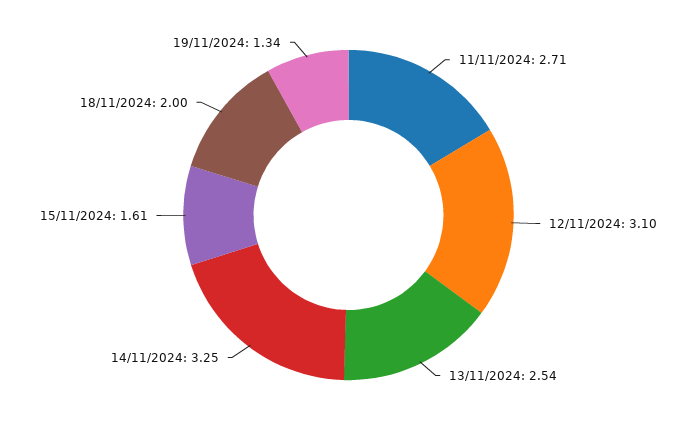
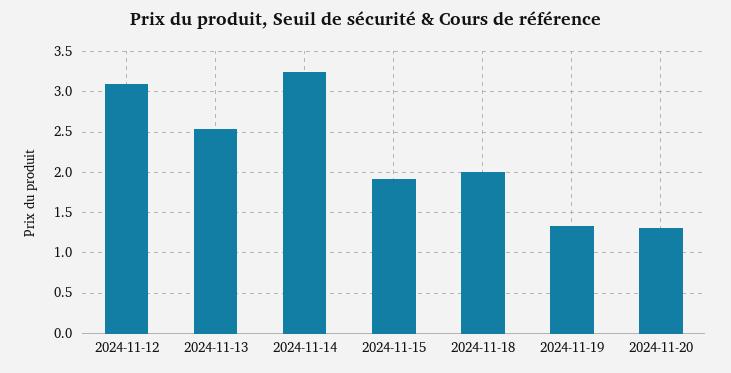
11/11/2024: 2.71 -> none
15/11/2024: 1.61 -> 1.9
2024-11-20: none -> 1.3

